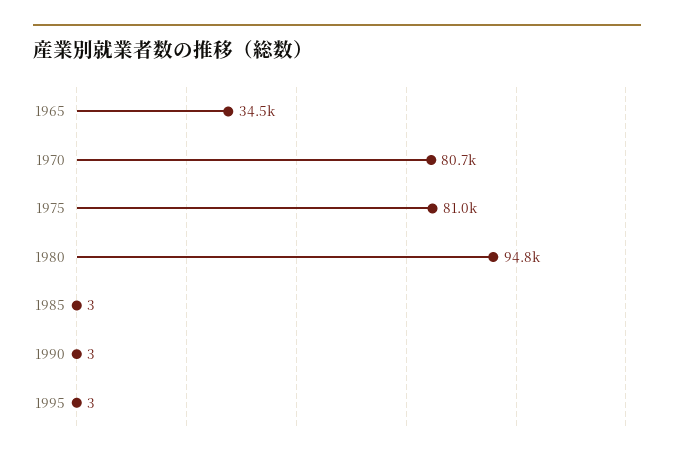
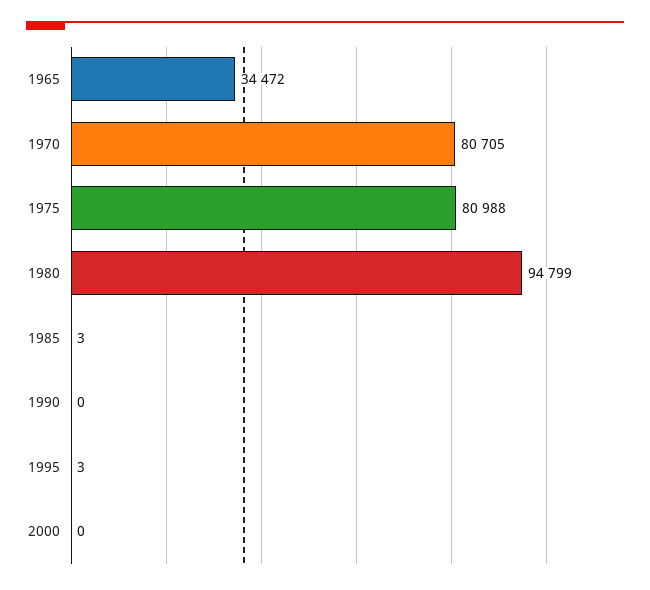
1990: 3 -> 0
2000: none -> 0

